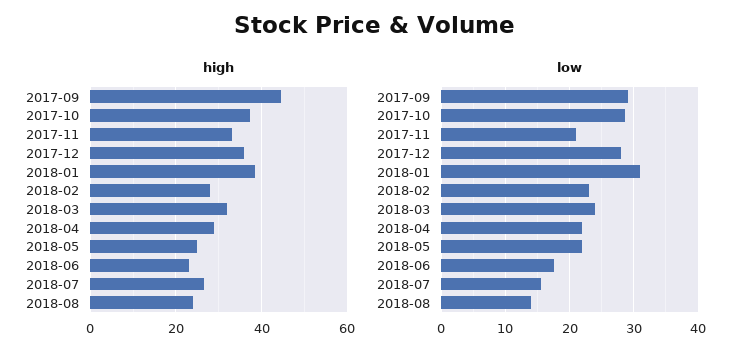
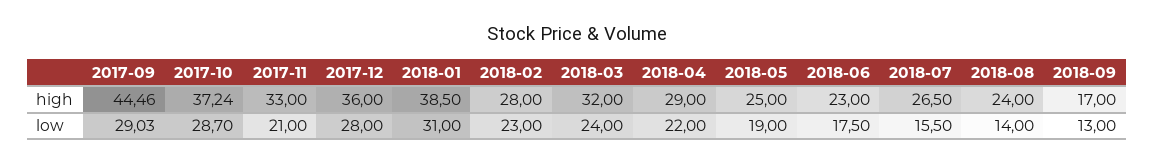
low, 2018-05: 22 -> 19
high, 2018-09: none -> 17
low, 2018-09: none -> 13

